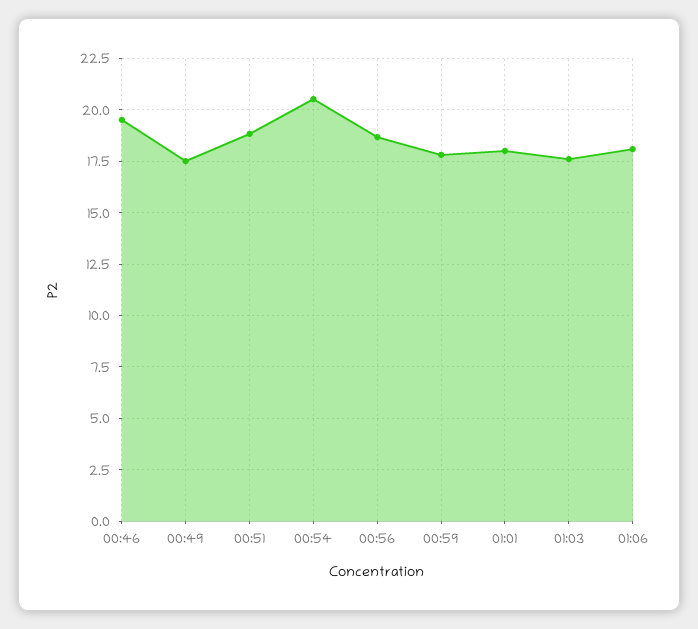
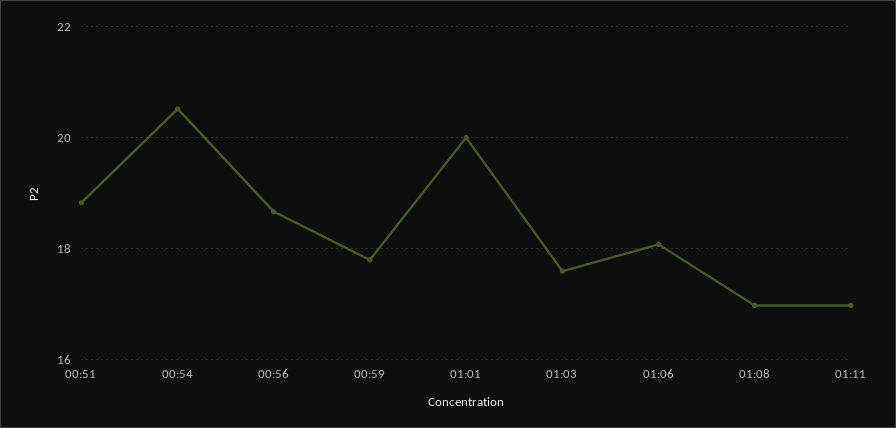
00:46: 19.5 -> none
00:49: 17.5 -> none
01:01: 18 -> 20
01:08: none -> 17
01:11: none -> 17

